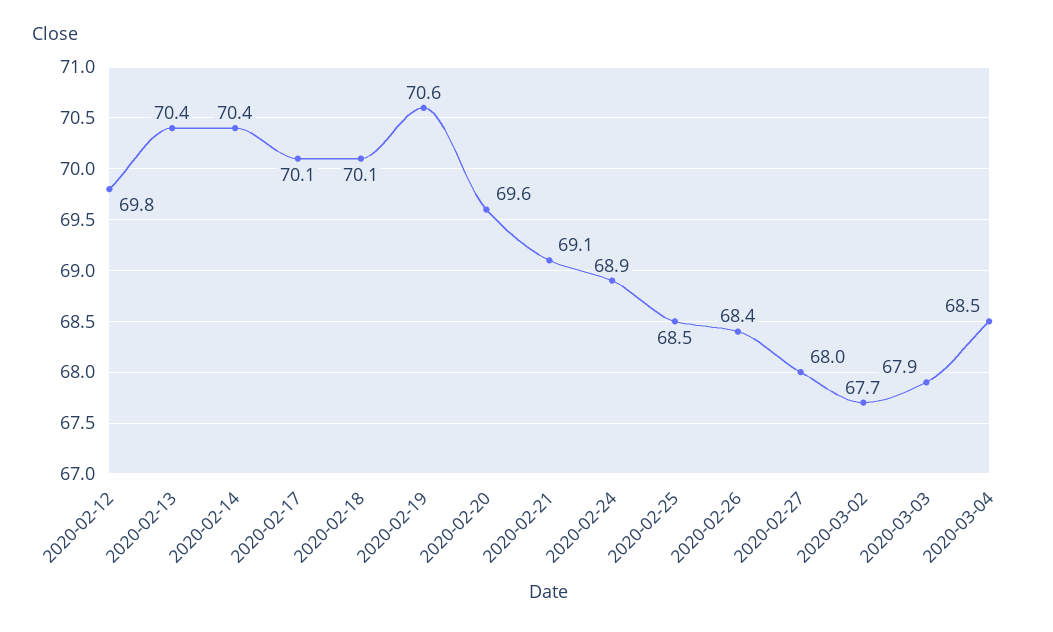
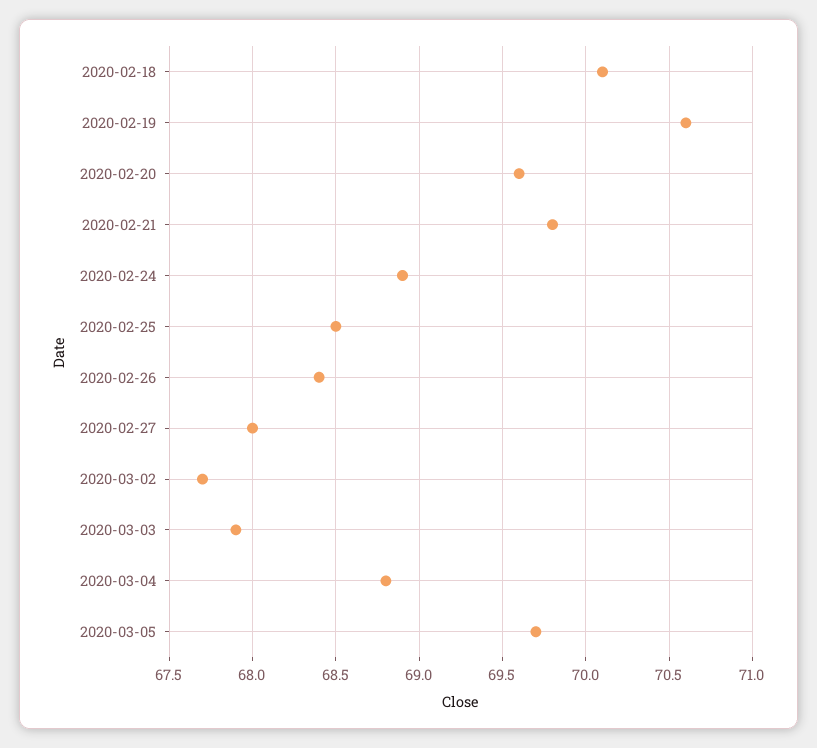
2020-02-12: 69.8 -> none
2020-02-13: 70.4 -> none
2020-02-14: 70.4 -> none
2020-02-17: 70.1 -> none
2020-02-21: 69.1 -> 69.8
2020-03-04: 68.5 -> 68.8
2020-03-05: none -> 69.7

